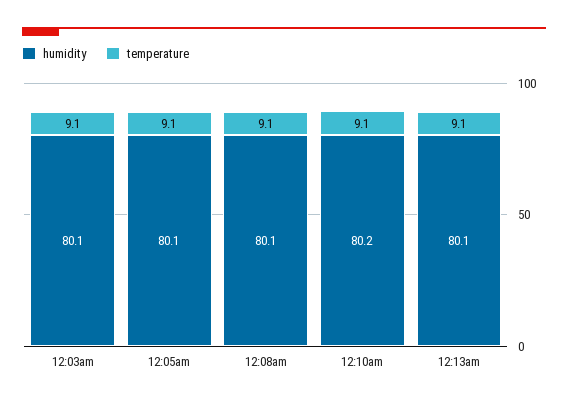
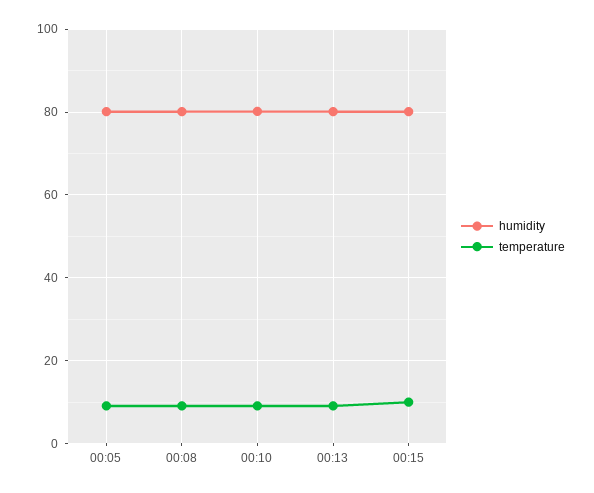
humidity, 12:03am: 80.1 -> none
temperature, 12:03am: 9.1 -> none
humidity, 00:15: none -> 80
temperature, 00:15: none -> 10

